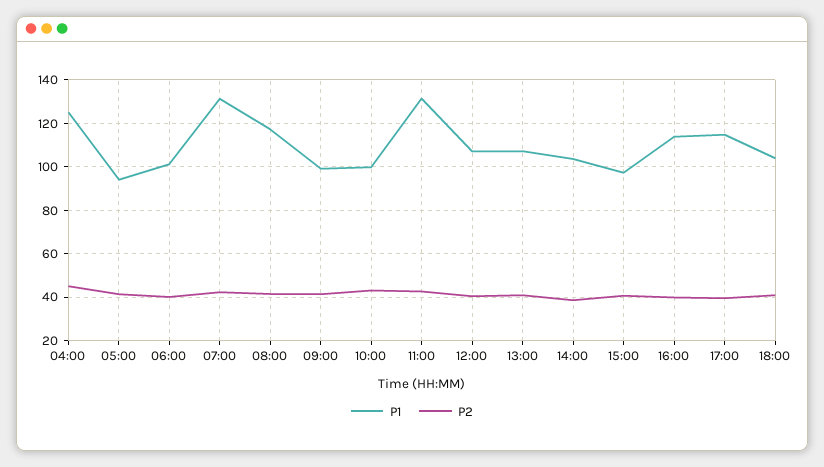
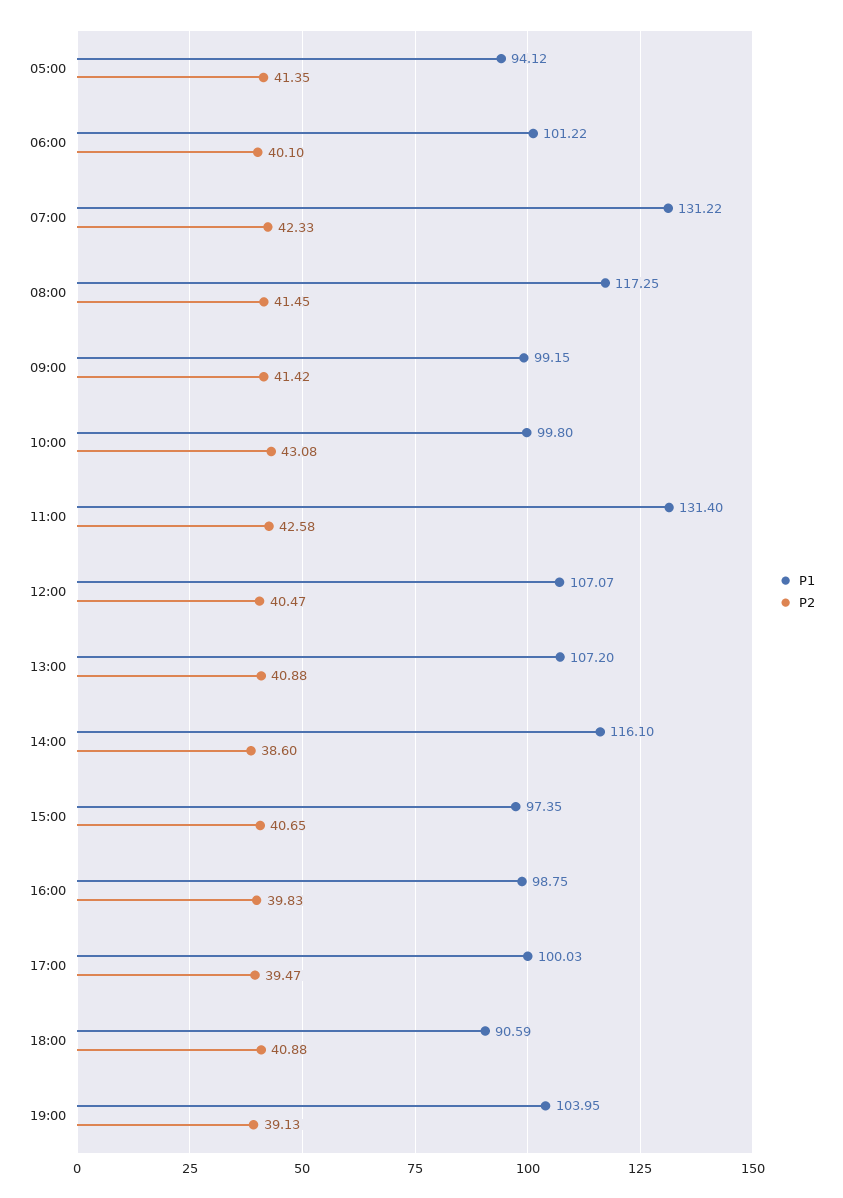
P1, 04:00: 125 -> none
P2, 04:00: 45 -> none
P1, 14:00: 105 -> 116.1
P1, 16:00: 115 -> 98.75
P1, 17:00: 115 -> 100.03
P1, 18:00: 105 -> 90.59
P1, 19:00: none -> 103.95
P2, 19:00: none -> 39.13

